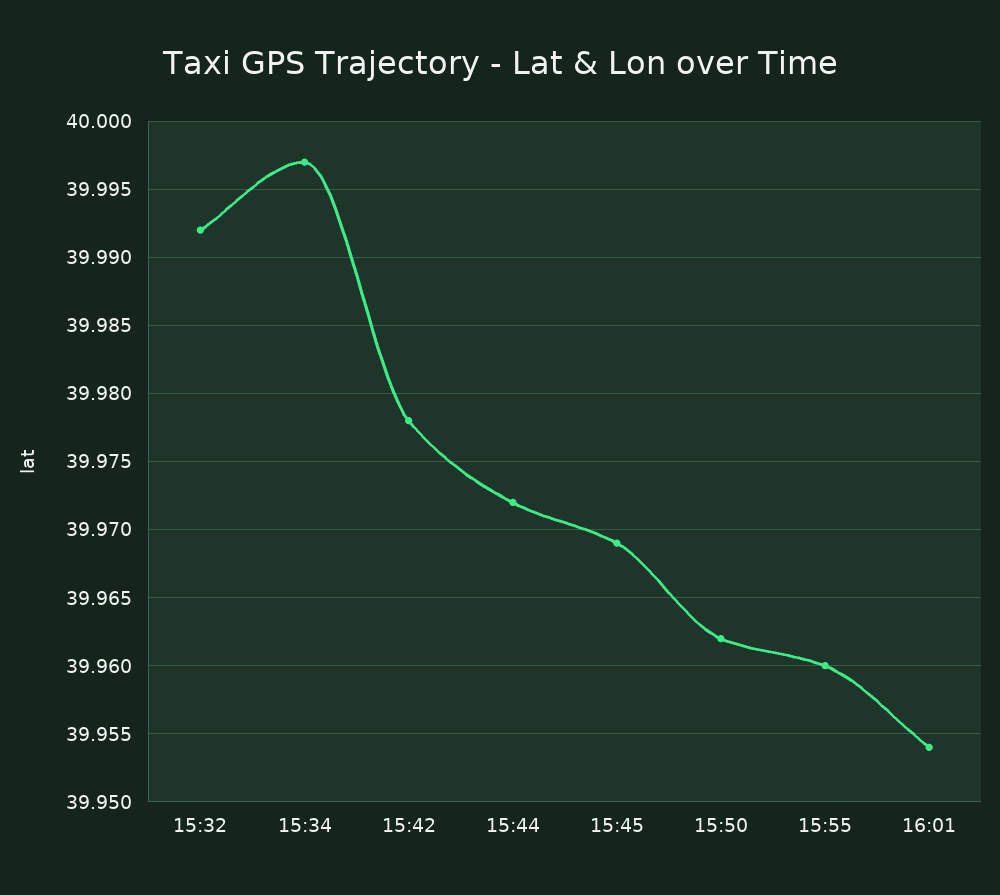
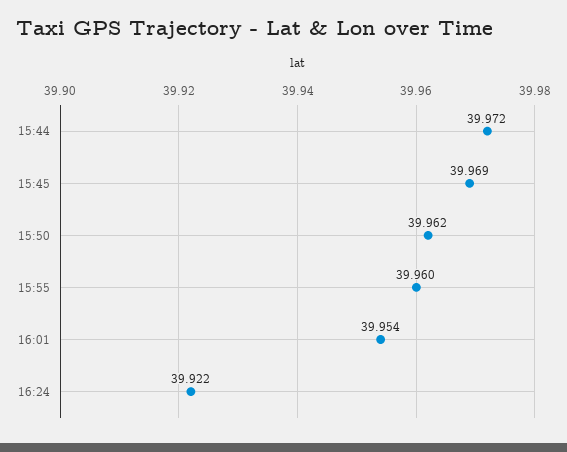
15:32: 39.992 -> none
15:34: 39.997 -> none
15:42: 39.978 -> none
16:24: none -> 39.922

